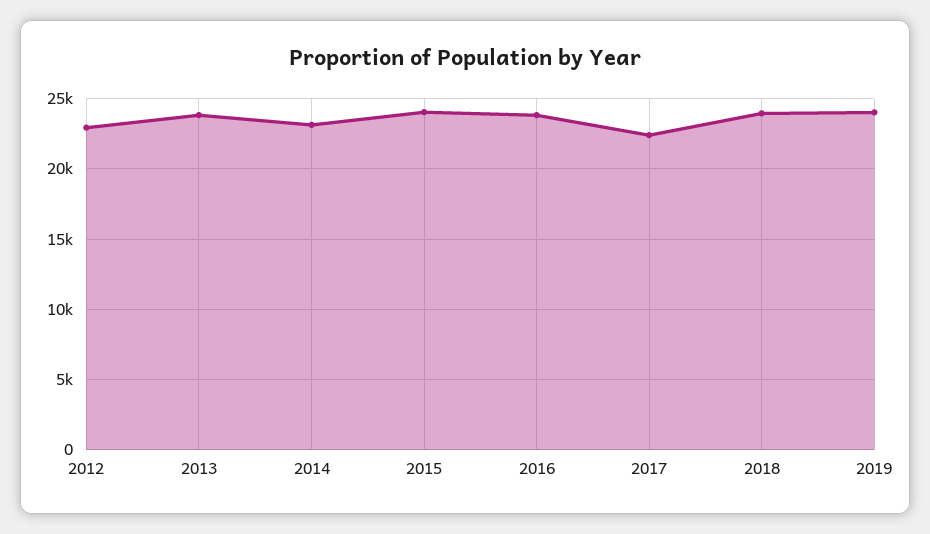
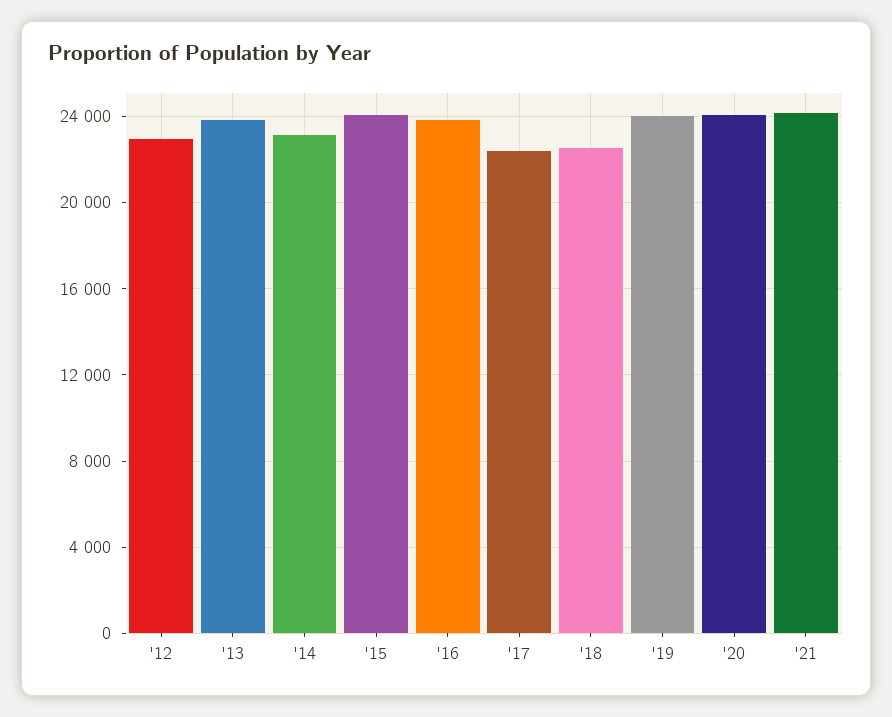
2018: 24000 -> 22500
'20: none -> 24000
'21: none -> 24000

